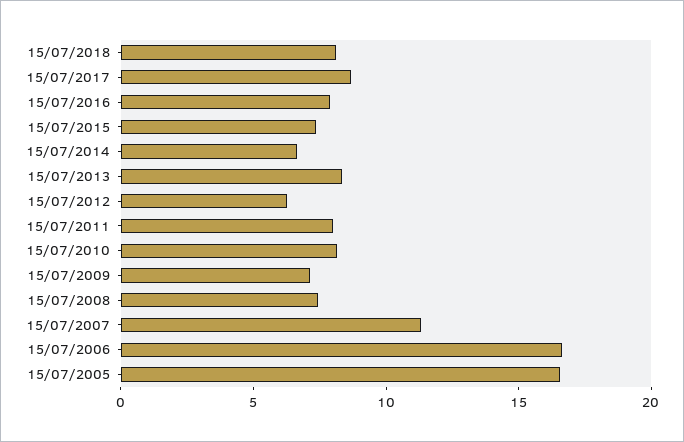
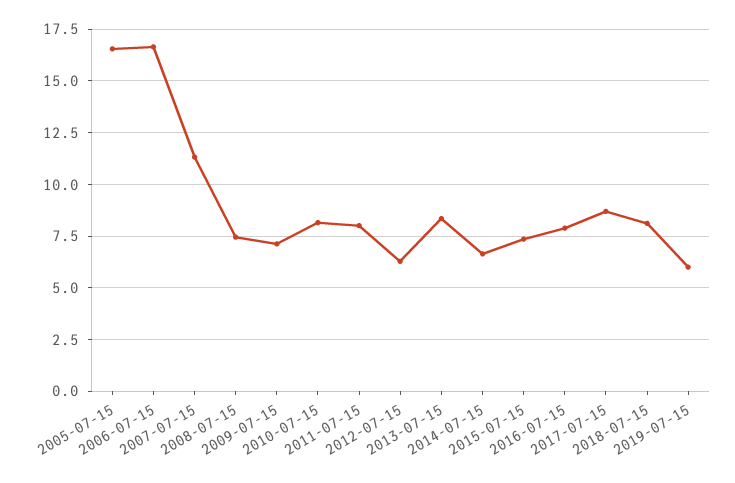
2019-07-15: none -> 6

